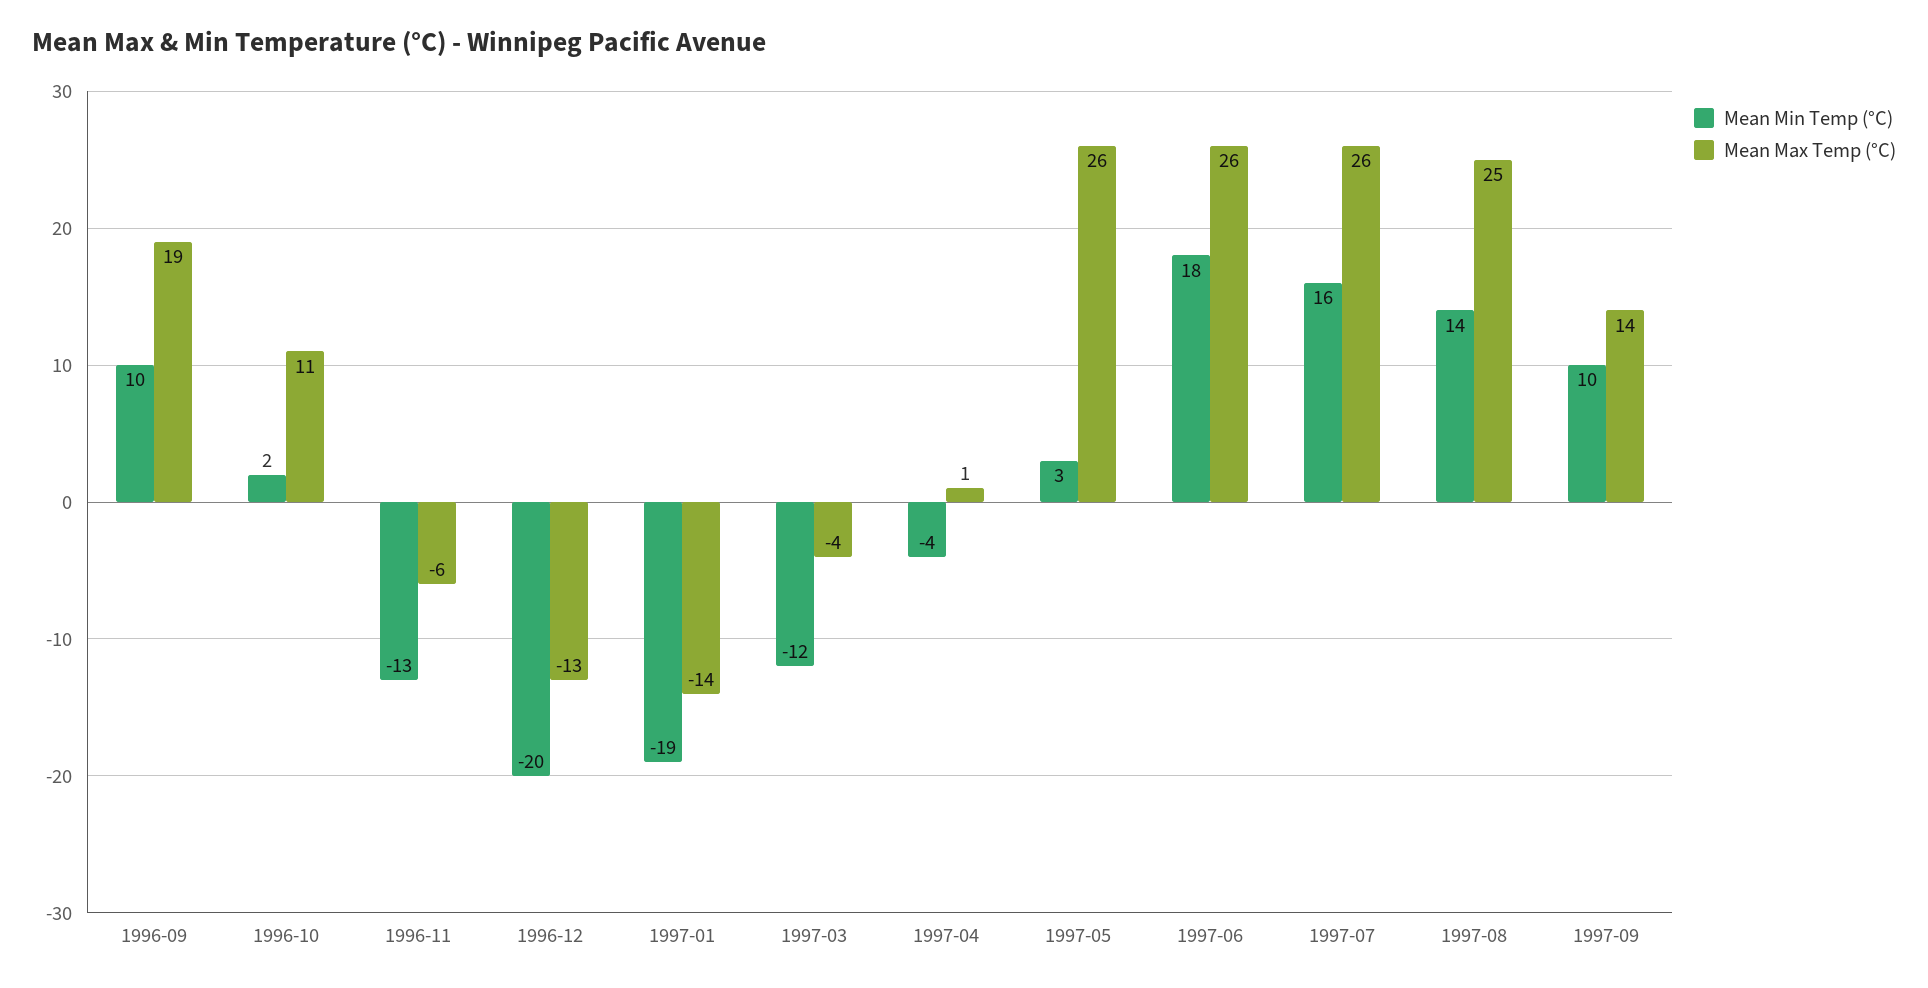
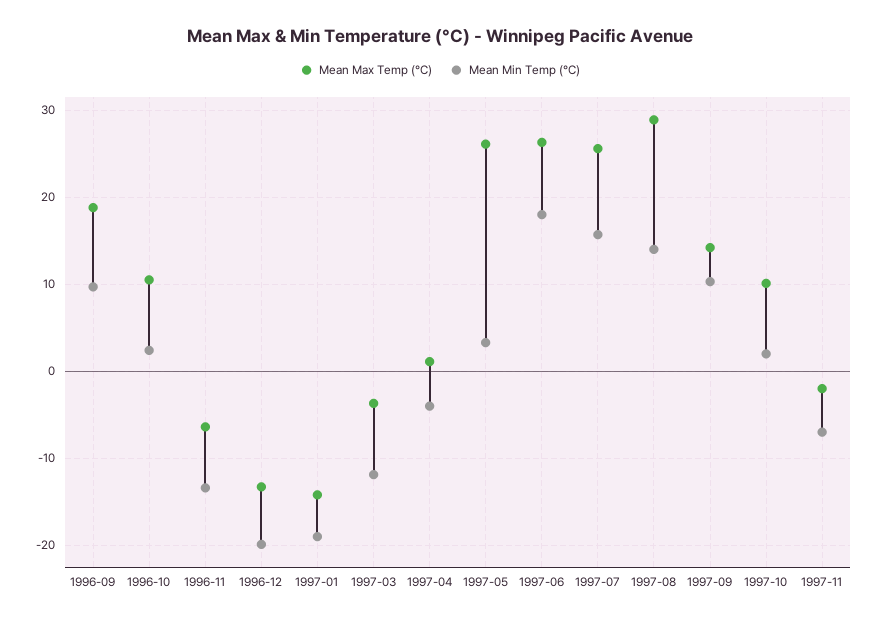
Mean Max Temp (°C), 1997-08: 25 -> 29
Mean Max Temp (°C), 1997-10: none -> 10
Mean Min Temp (°C), 1997-10: none -> 2
Mean Max Temp (°C), 1997-11: none -> -2
Mean Min Temp (°C), 1997-11: none -> -7

